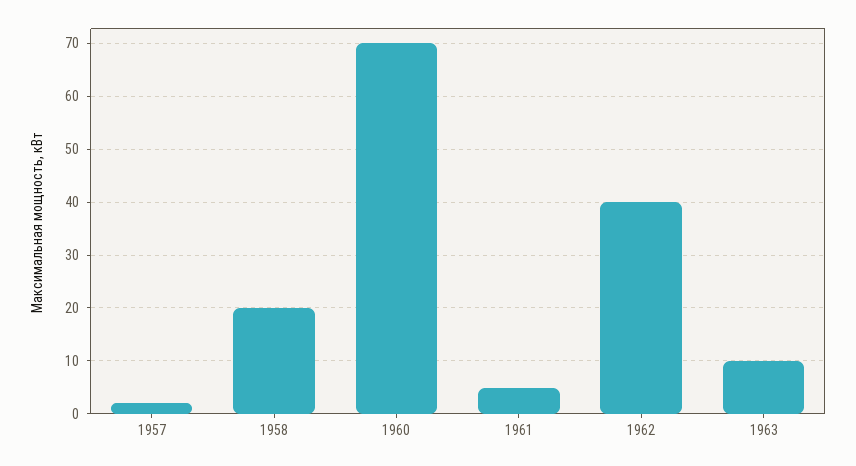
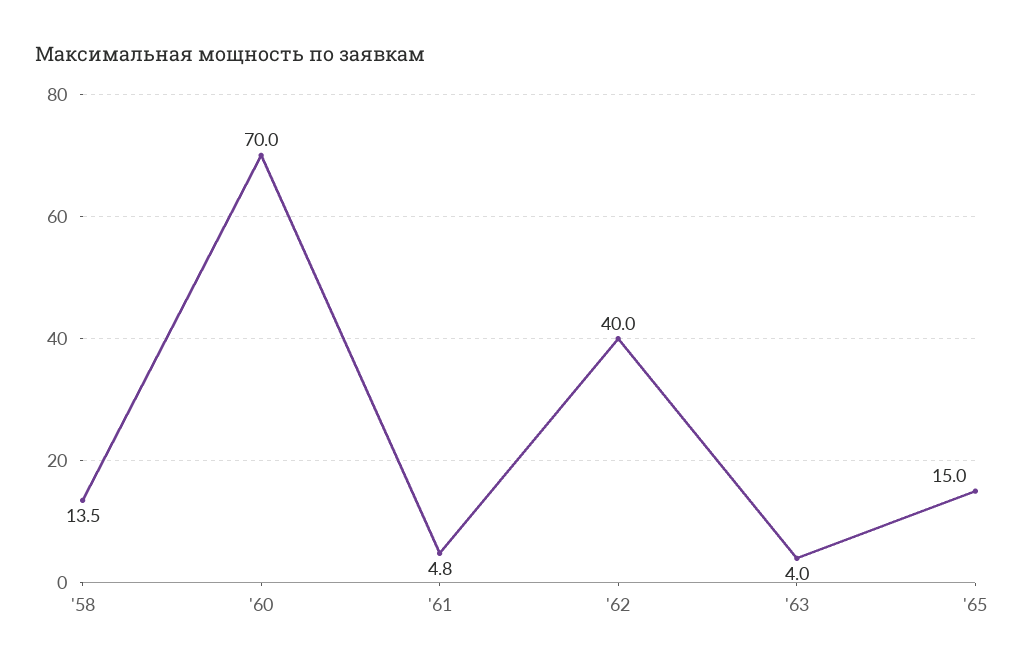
1957: 2 -> none
1958: 20 -> 13.5
1963: 10 -> 4
'65: none -> 15

